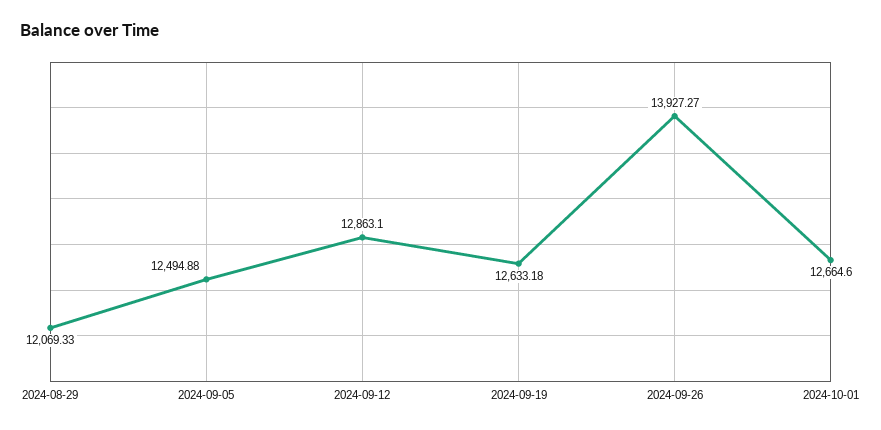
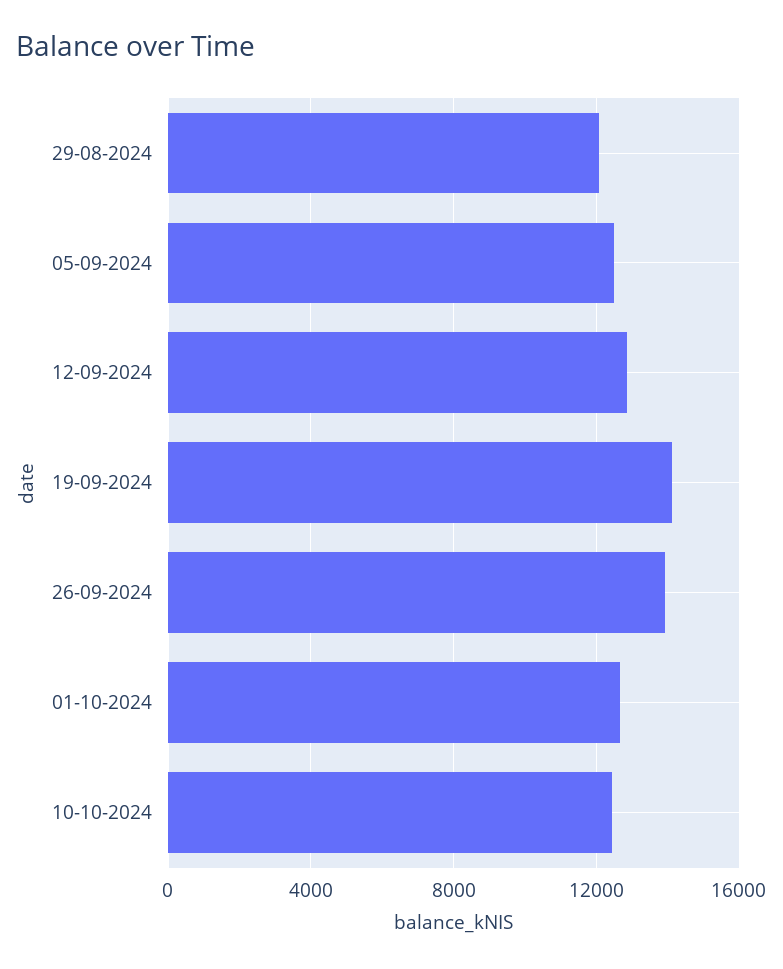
2024-09-19: 12633.18 -> 14000
10-10-2024: none -> 12500

